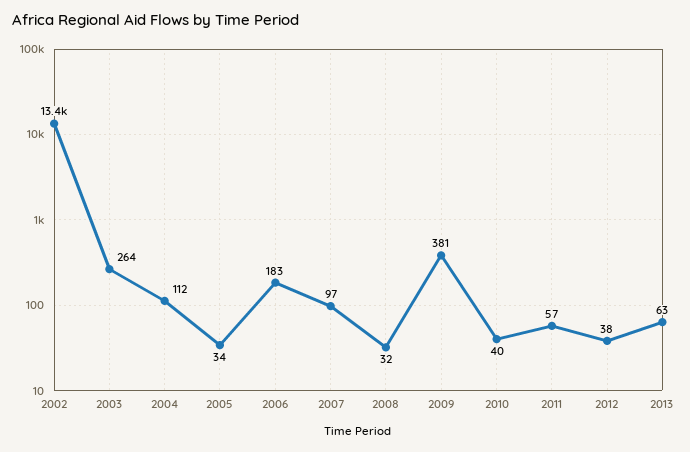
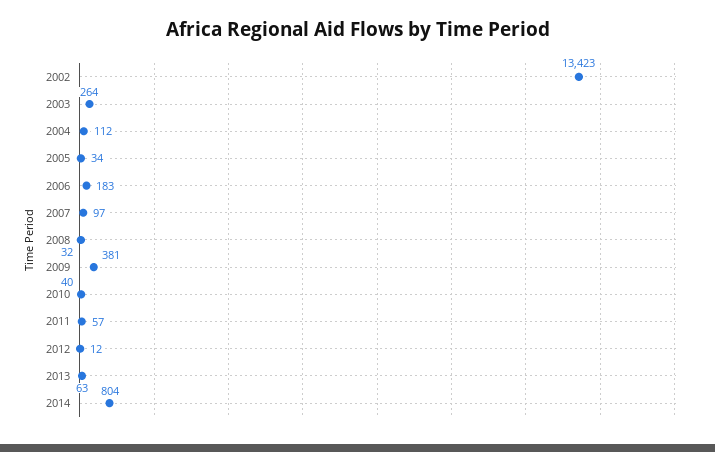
2012: 38 -> 12
2014: none -> 804

